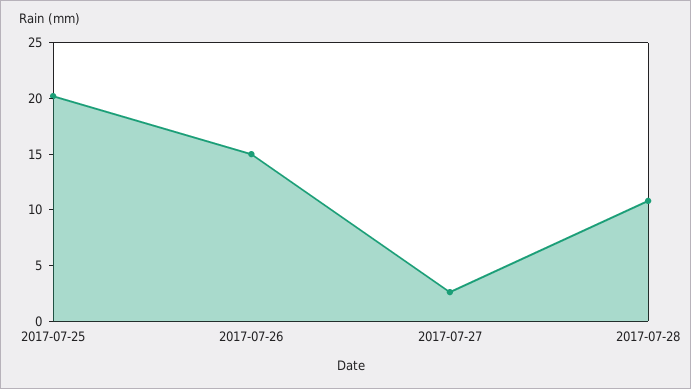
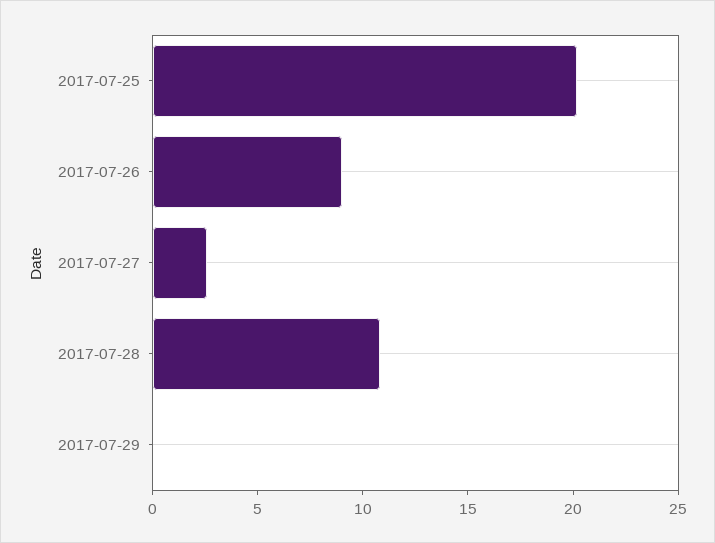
2017-07-26: 15 -> 9
2017-07-29: none -> 0

